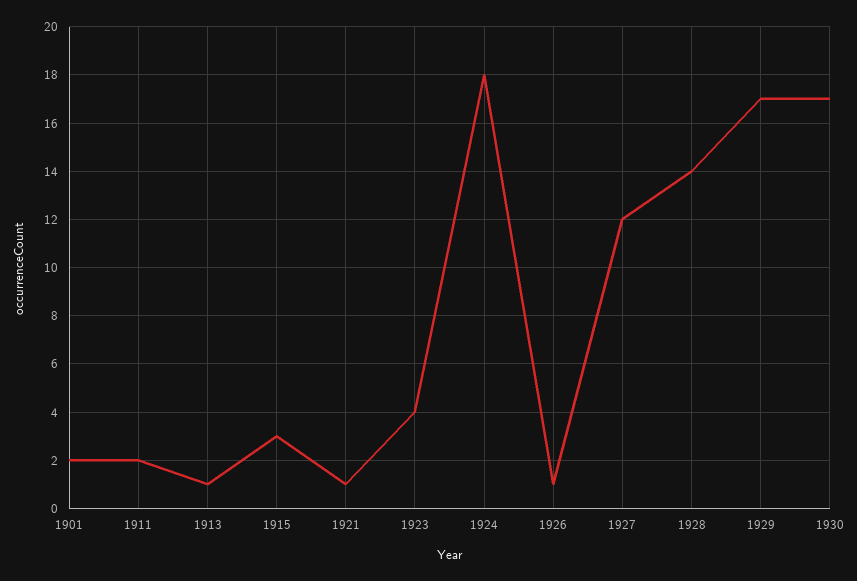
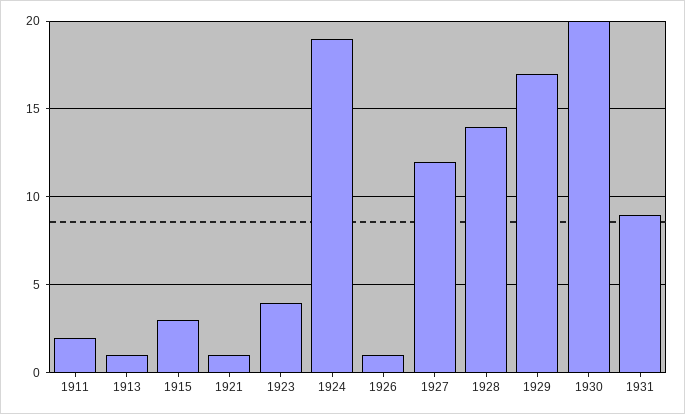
1901: 2 -> none
1924: 18 -> 19
1930: 17 -> 20
1931: none -> 9

